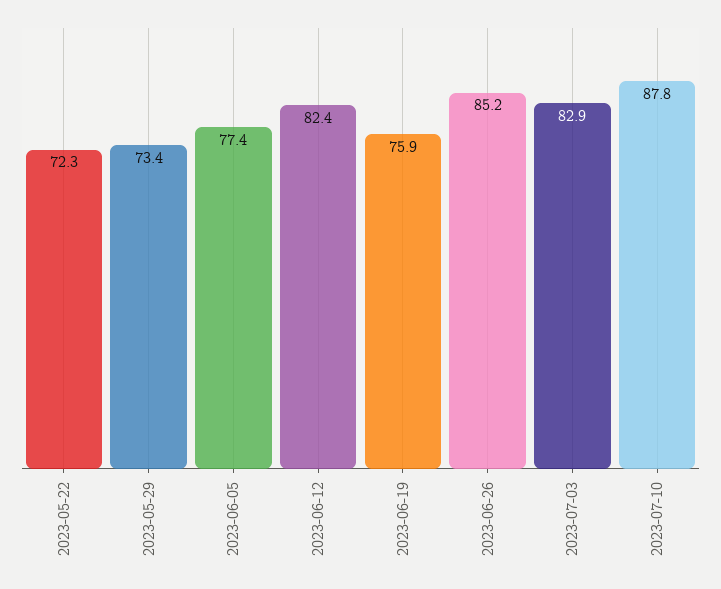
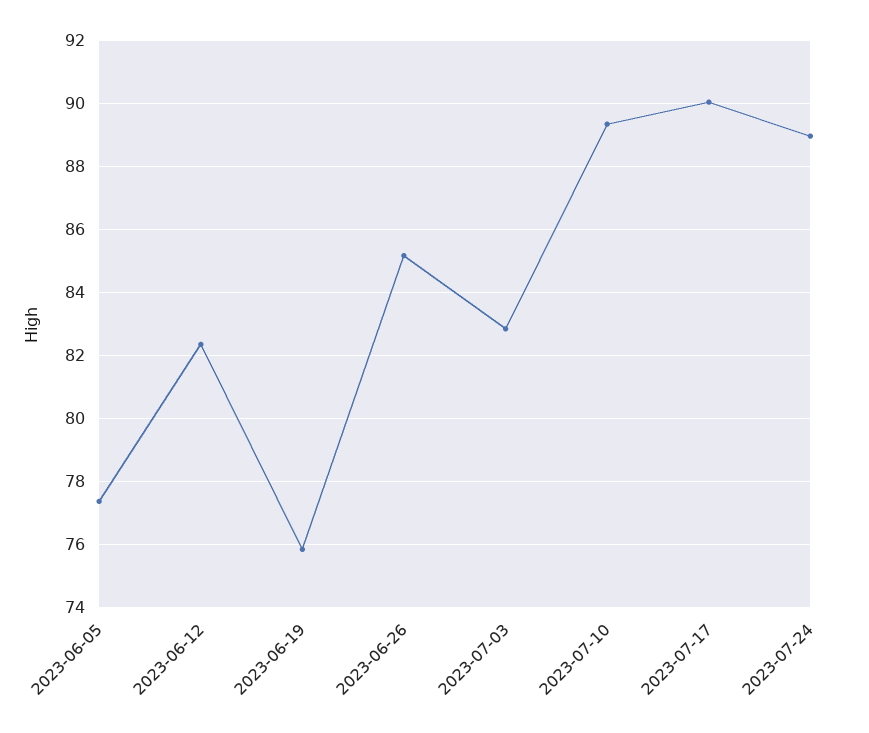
2023-05-22: 72.3 -> none
2023-05-29: 73.4 -> none
2023-07-10: 87.8 -> 89.4
2023-07-17: none -> 90
2023-07-24: none -> 89

